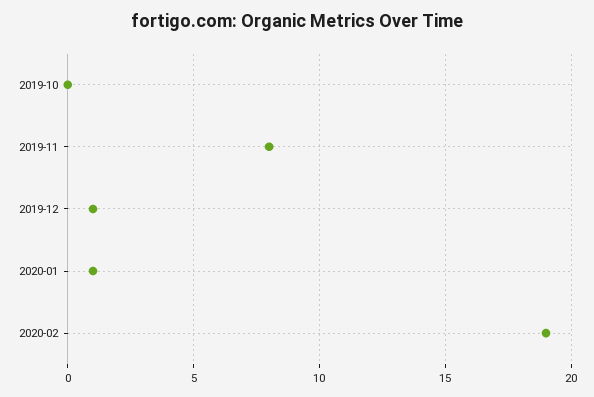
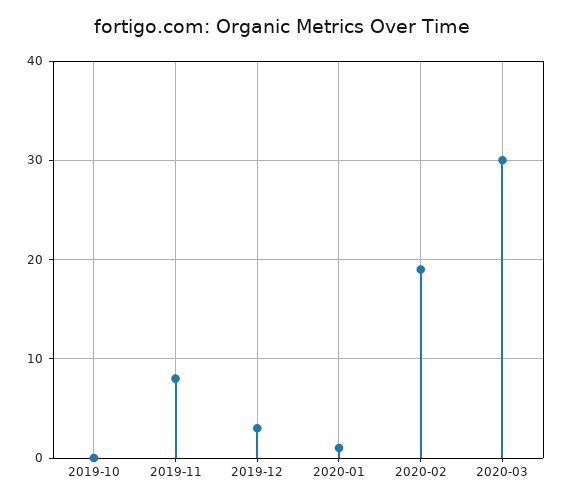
2019-12: 1 -> 3
2020-03: none -> 30

